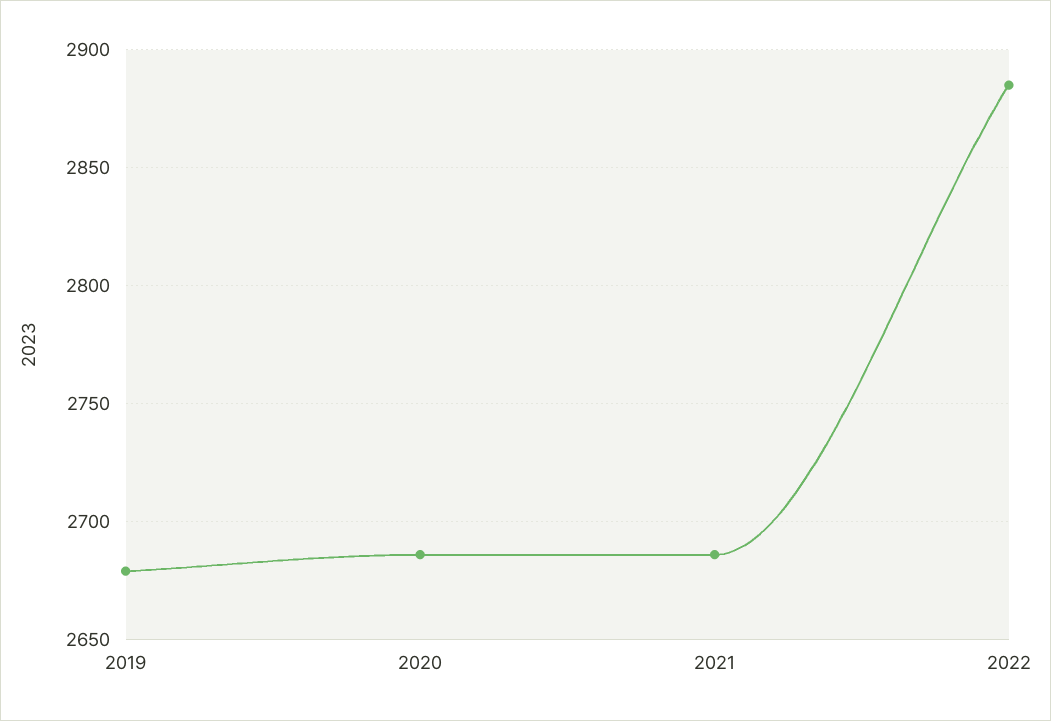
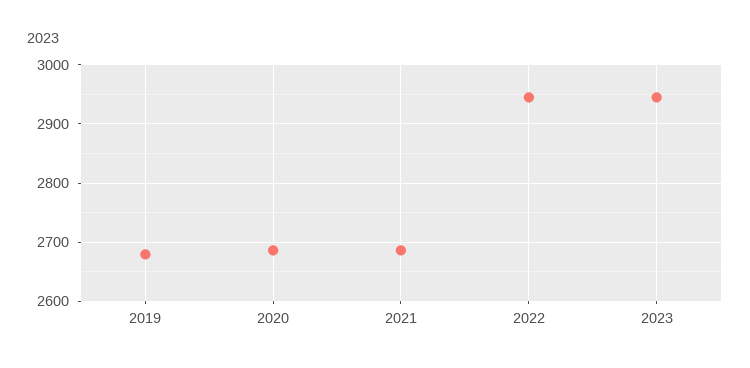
2022: 2885 -> 2940
2023: none -> 2940

